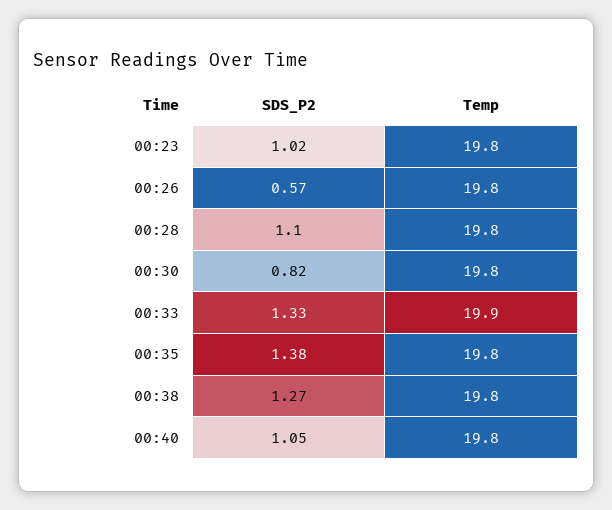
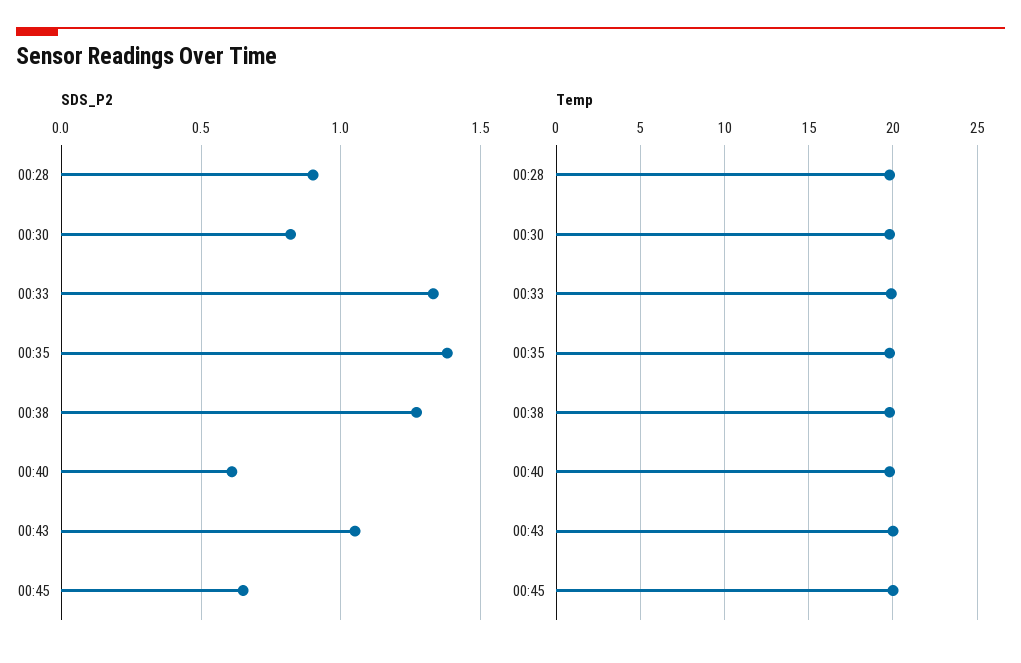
SDS_P2, 00:23: 1.02 -> none
Temp, 00:23: 19.8 -> none
SDS_P2, 00:26: 0.57 -> none
Temp, 00:26: 19.8 -> none
SDS_P2, 00:28: 1.1 -> 0.9
SDS_P2, 00:40: 1.05 -> 0.6
SDS_P2, 00:43: none -> 1.05
SDS_P2, 00:45: none -> 0.65
Temp, 00:43: none -> 20
Temp, 00:45: none -> 20

